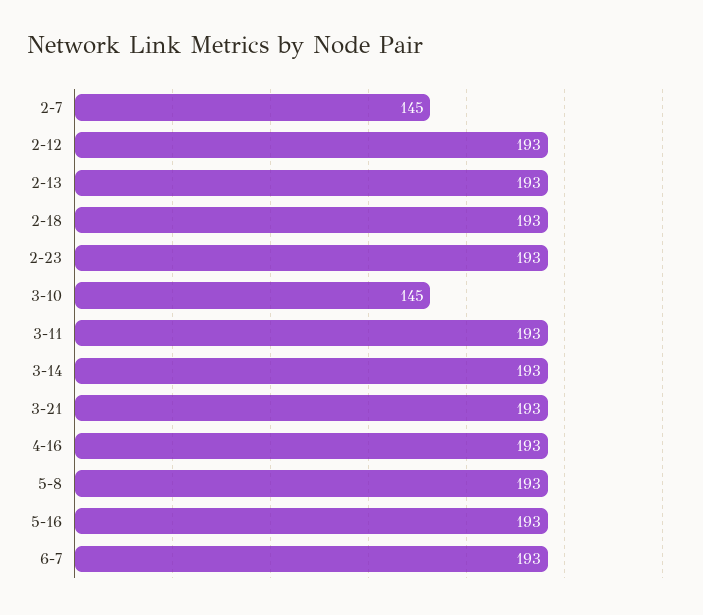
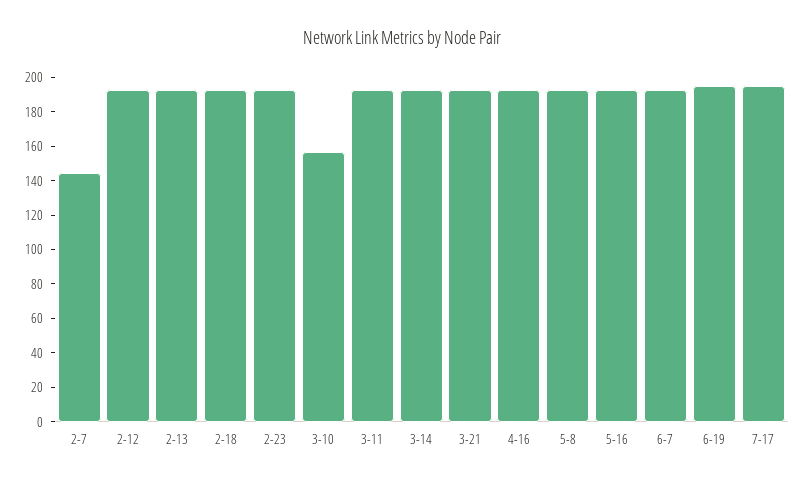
3-10: 145 -> 155
6-19: none -> 195
7-17: none -> 195

